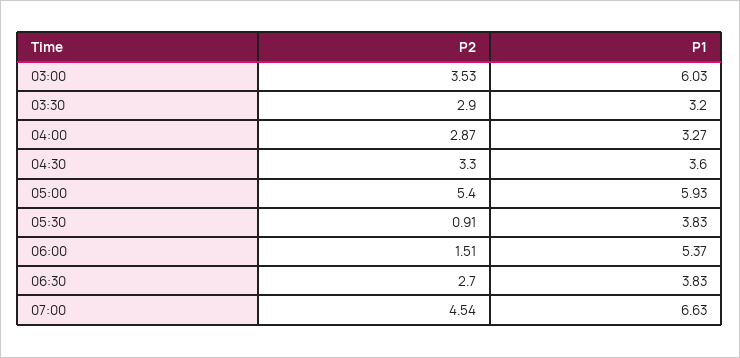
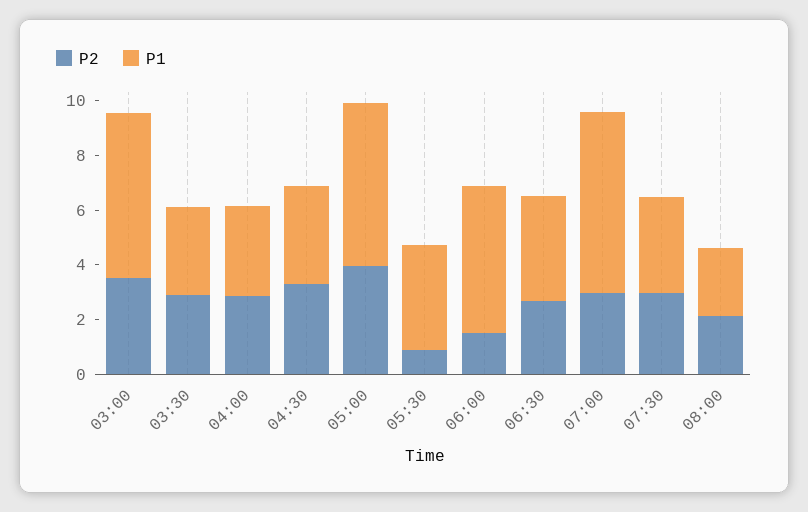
P2, 05:00: 5.4 -> 4
P2, 07:00: 4.54 -> 3
P2, 07:30: none -> 3
P1, 07:30: none -> 3.5
P2, 08:00: none -> 2
P1, 08:00: none -> 2.5

